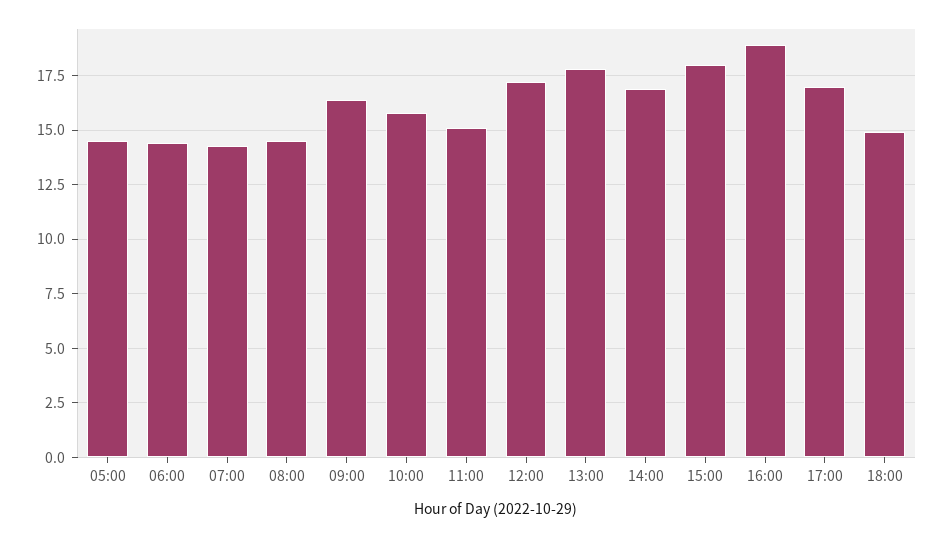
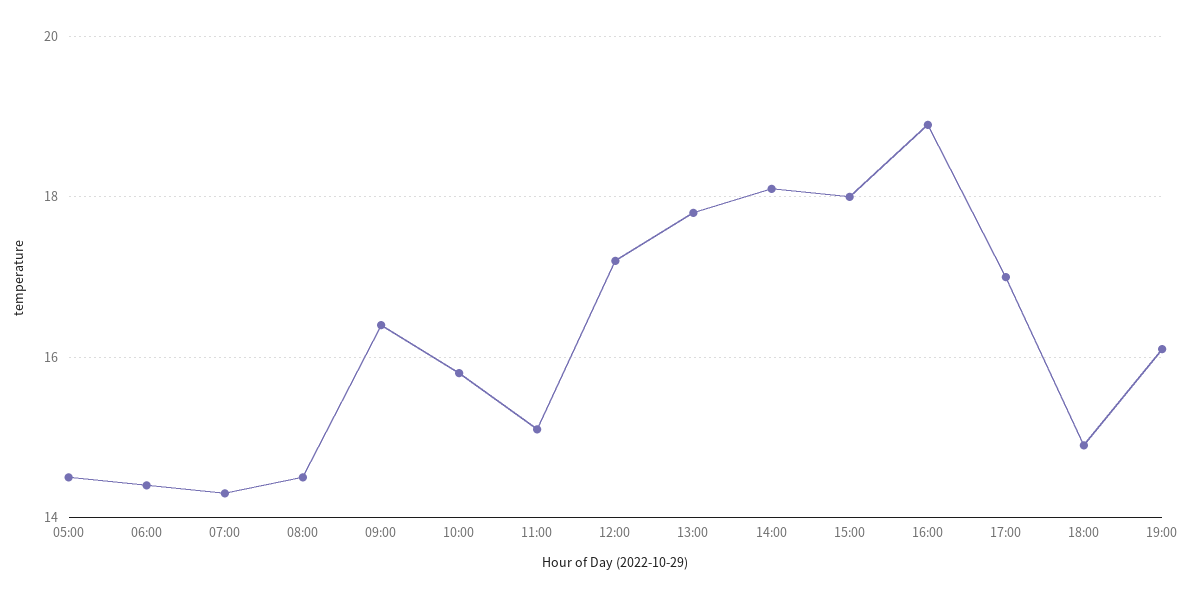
14:00: 17 -> 18
19:00: none -> 16

